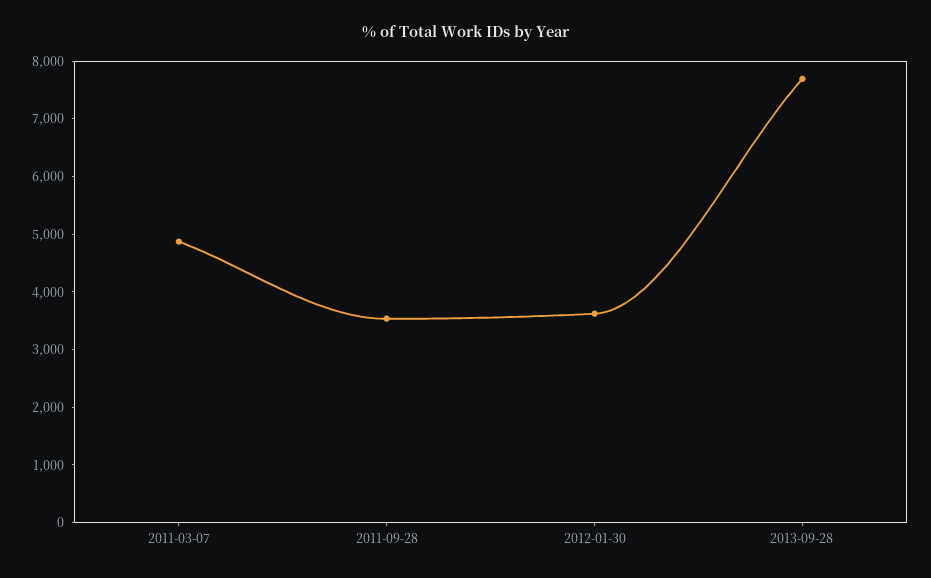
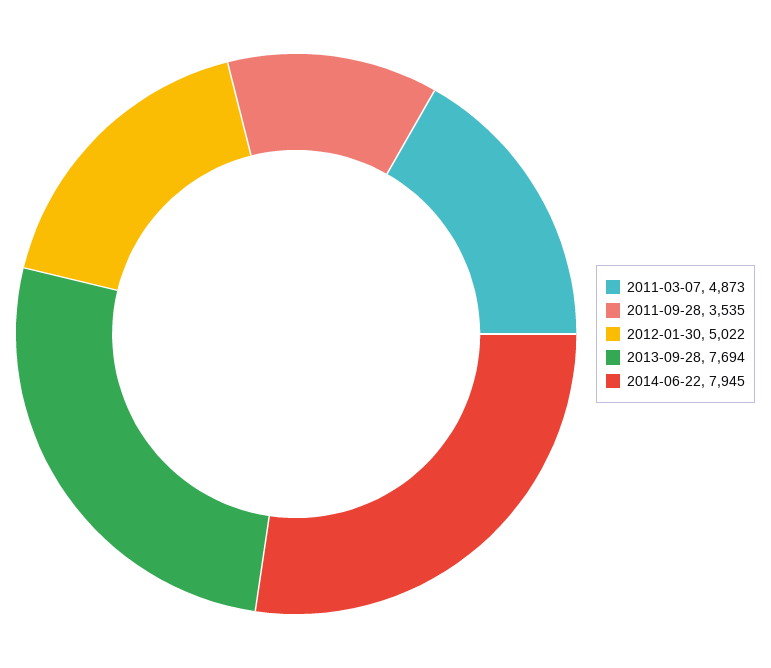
2012-01-30: 3600 -> 5022
2014-06-22: none -> 7945

